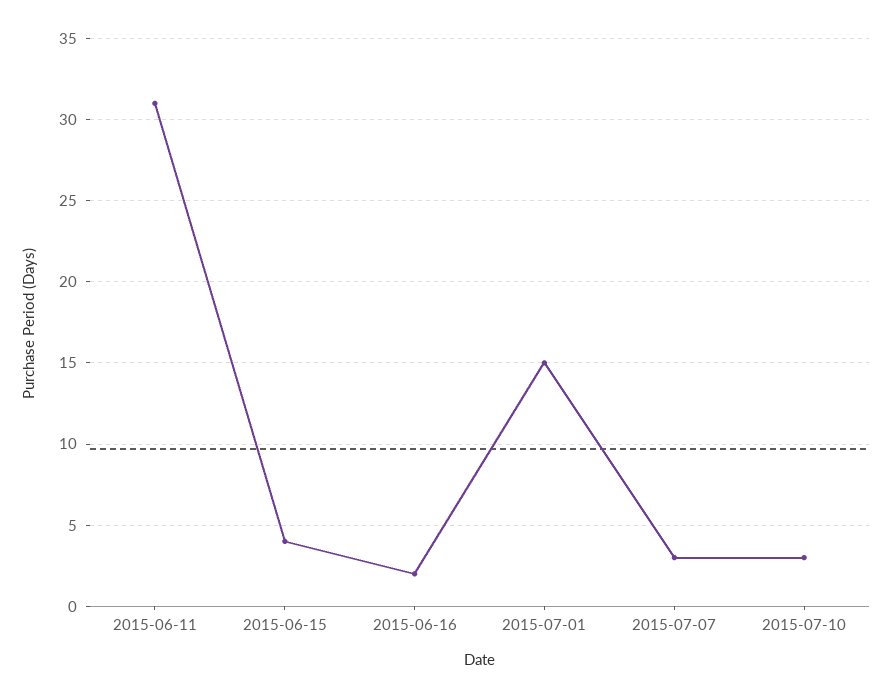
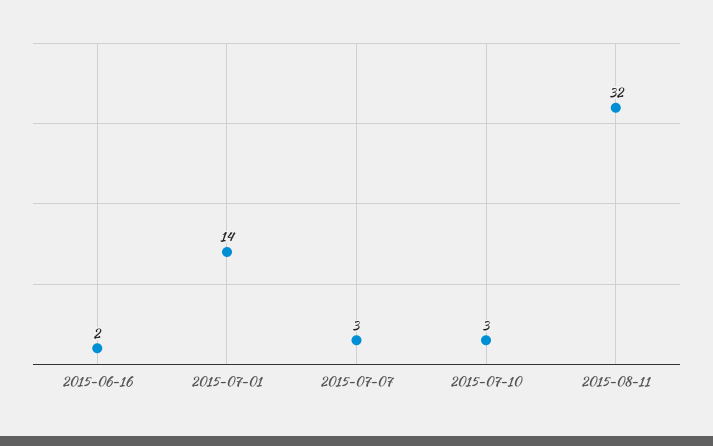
2015-06-11: 31 -> none
2015-06-15: 4 -> none
2015-07-01: 15 -> 14
2015-08-11: none -> 32

